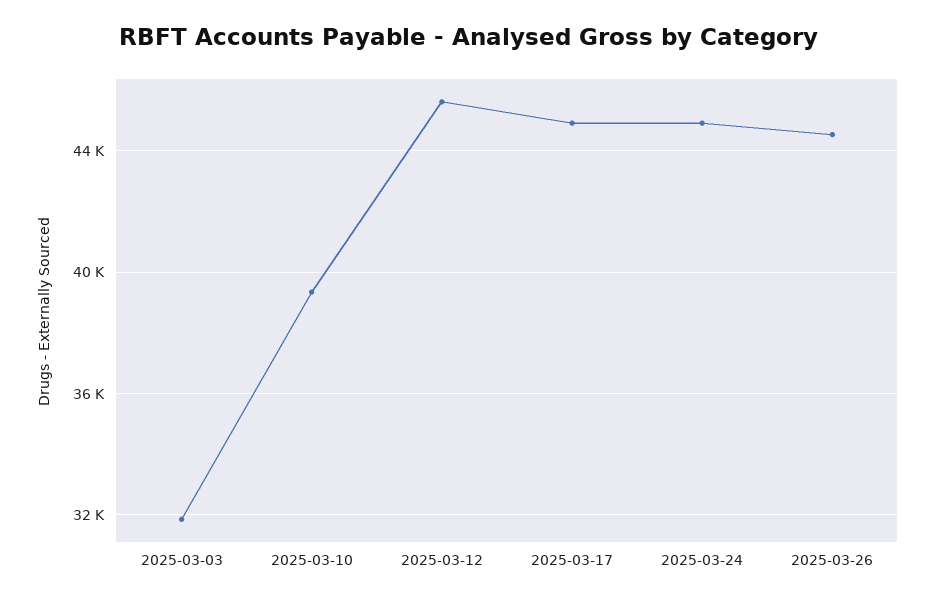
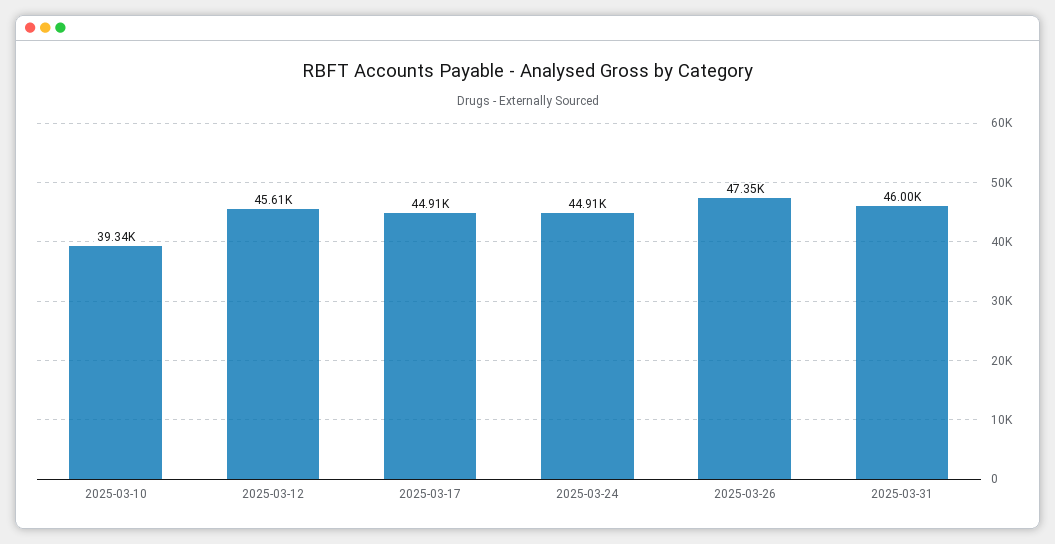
2025-03-03: 32000 -> none
2025-03-26: 44500 -> 47350
2025-03-31: none -> 46000

